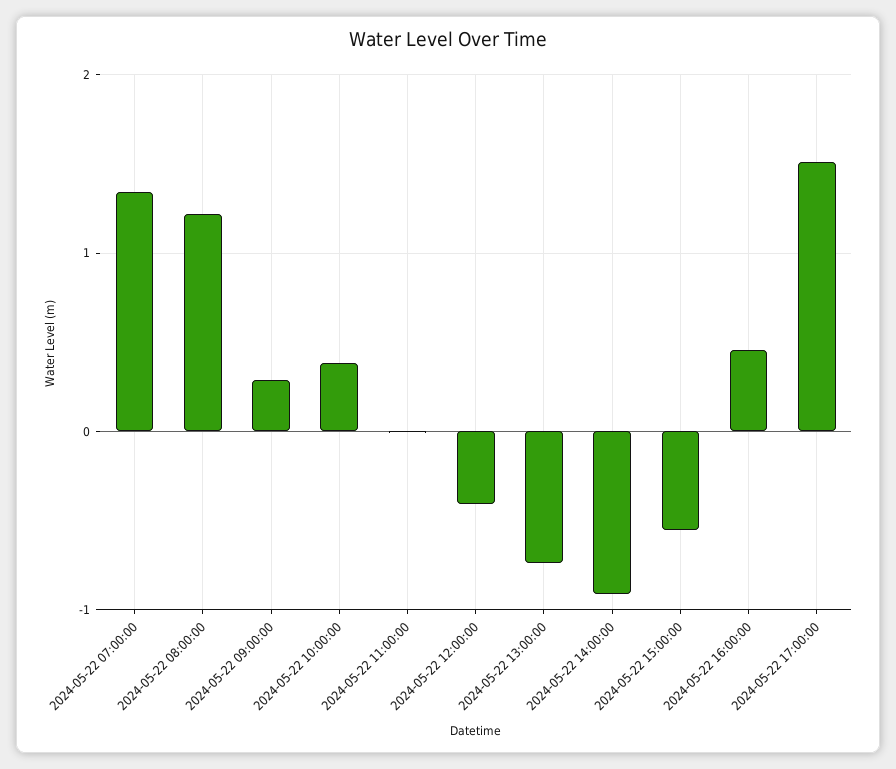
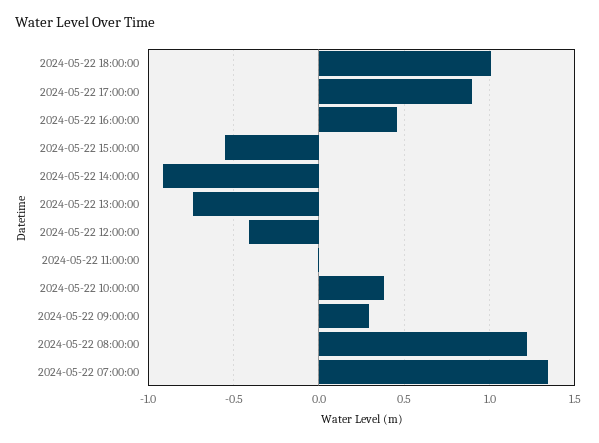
2024-05-22 17:00:00: 1.5 -> 0.9
2024-05-22 18:00:00: none -> 1

